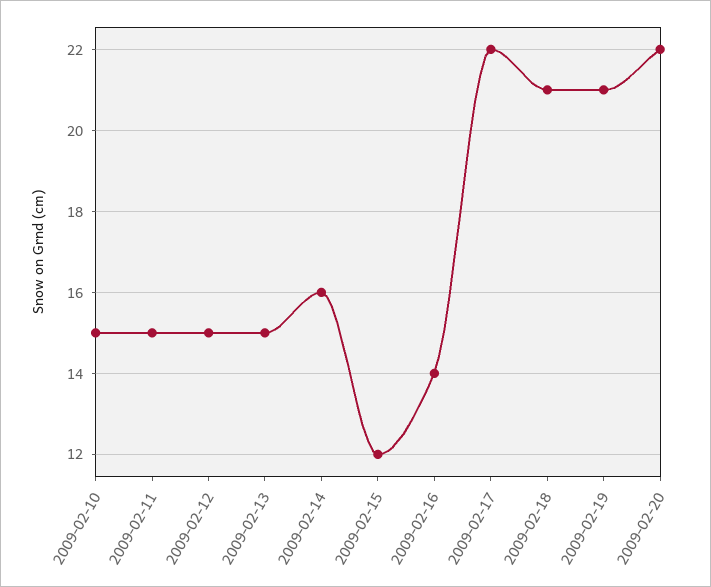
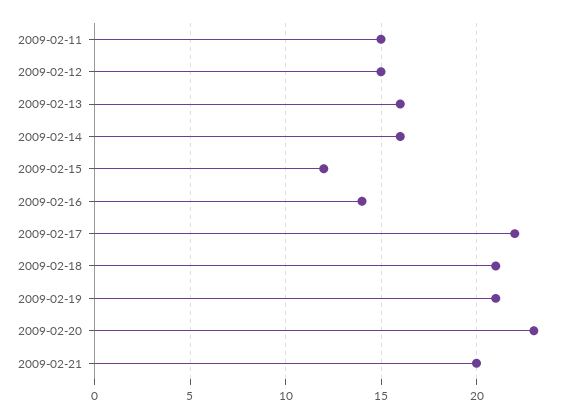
2009-02-10: 15 -> none
2009-02-13: 15 -> 16
2009-02-20: 22 -> 23
2009-02-21: none -> 20

